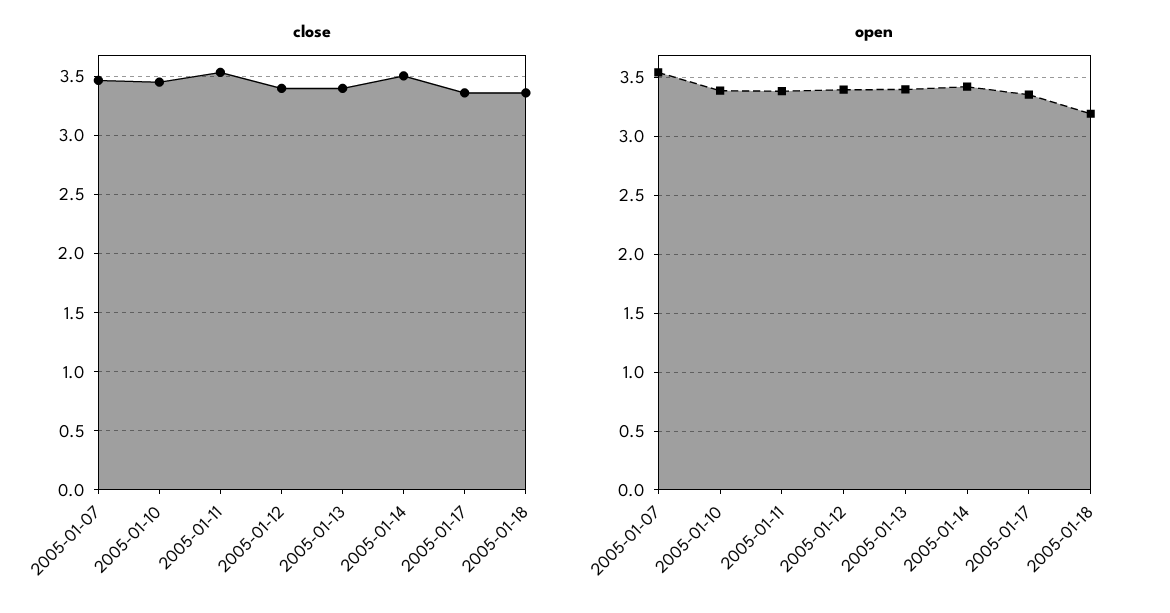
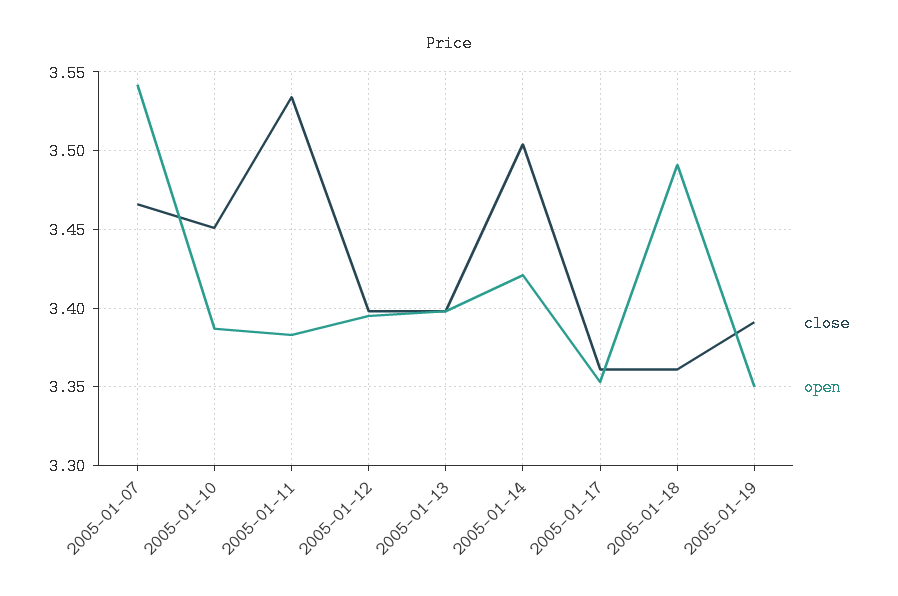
open, 2005-01-18: 3.2 -> 3.49
close, 2005-01-19: none -> 3.39
open, 2005-01-19: none -> 3.35

